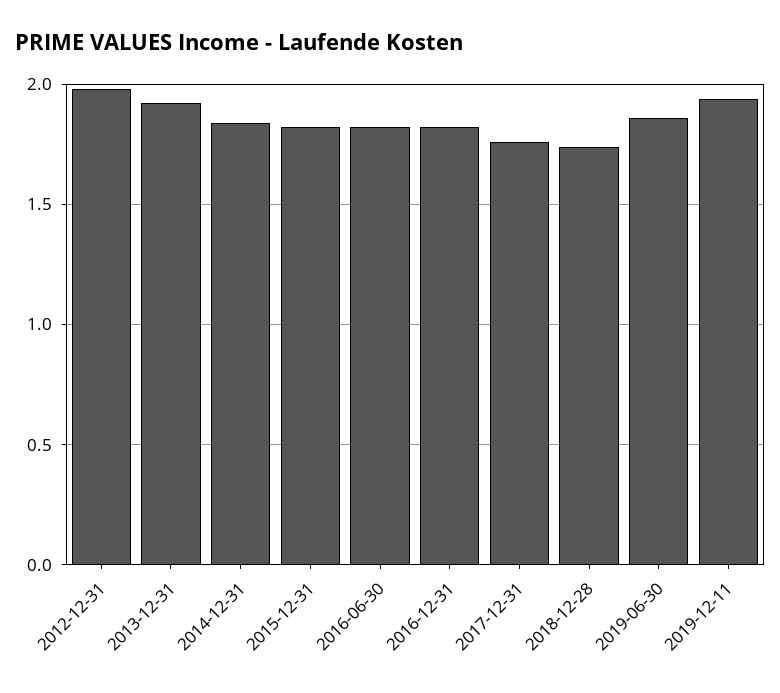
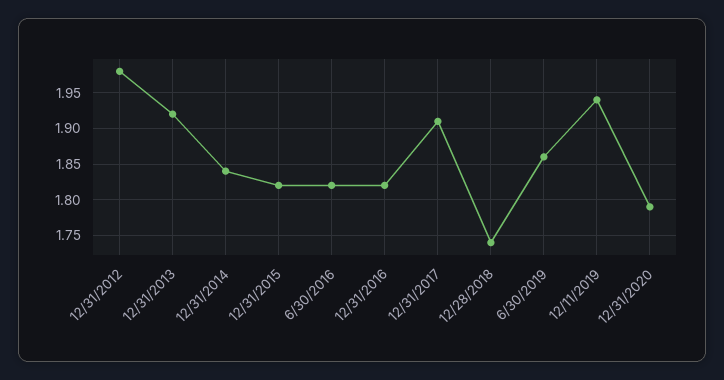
2017-12-31: 1.75 -> 1.91
12/31/2020: none -> 1.79

